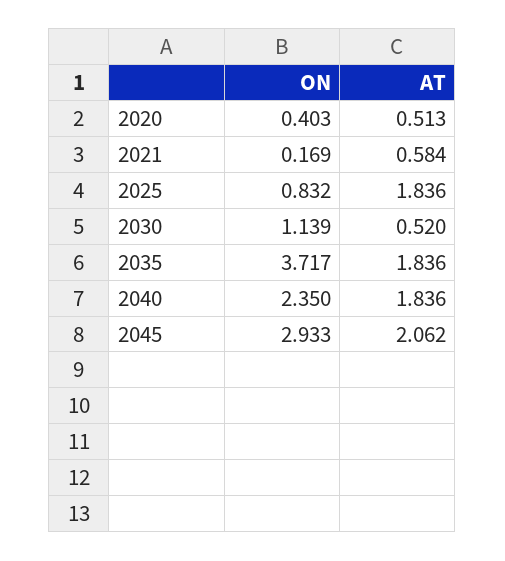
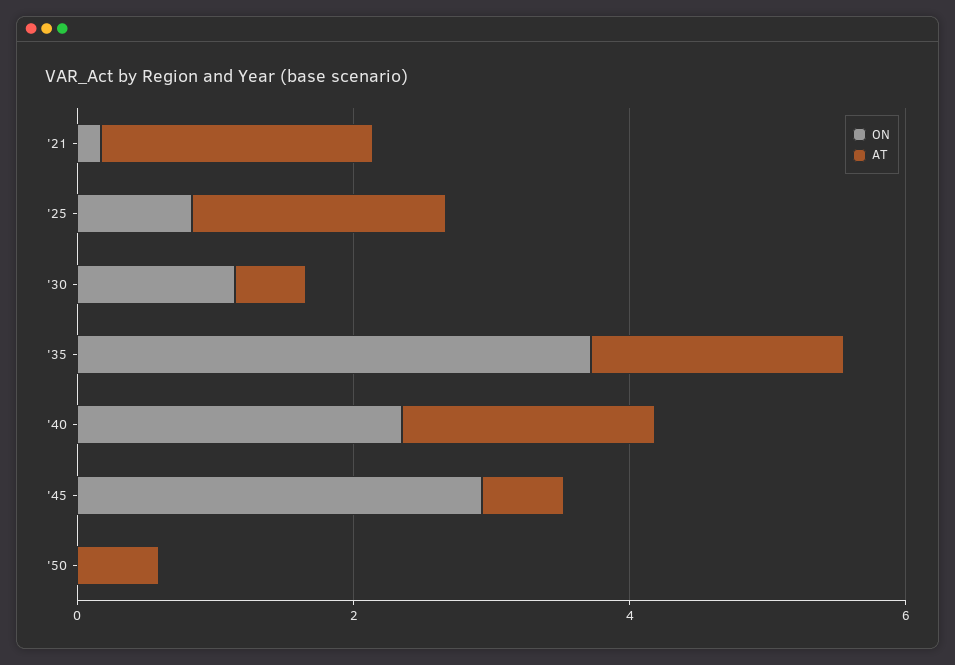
ON, 2020: 0.403 -> none
AT, 2020: 0.513 -> none
AT, 2021: 0.584 -> 2
AT, 2045: 2.062 -> 0.5
ON, '50: none -> 0
AT, '50: none -> 0.5

